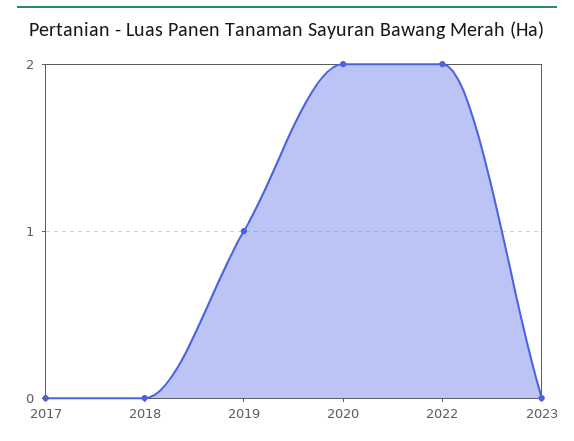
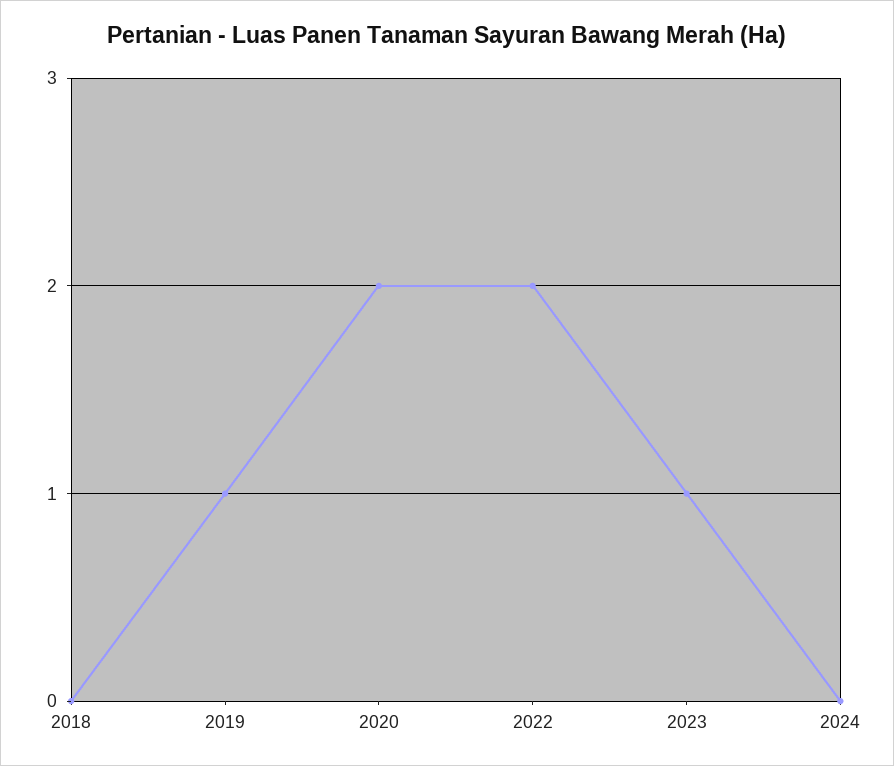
2017: 0 -> none
2023: 0 -> 1
2024: none -> 0

